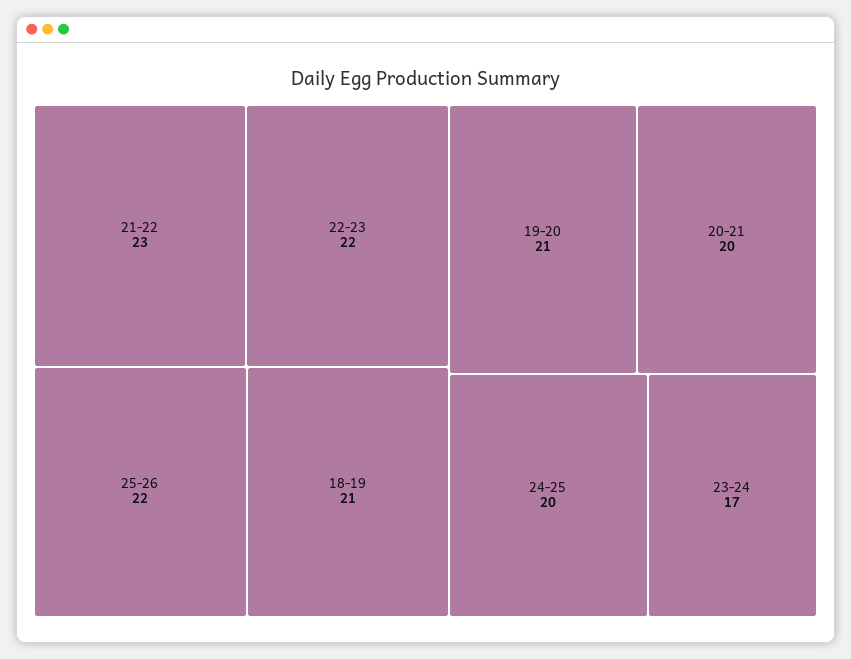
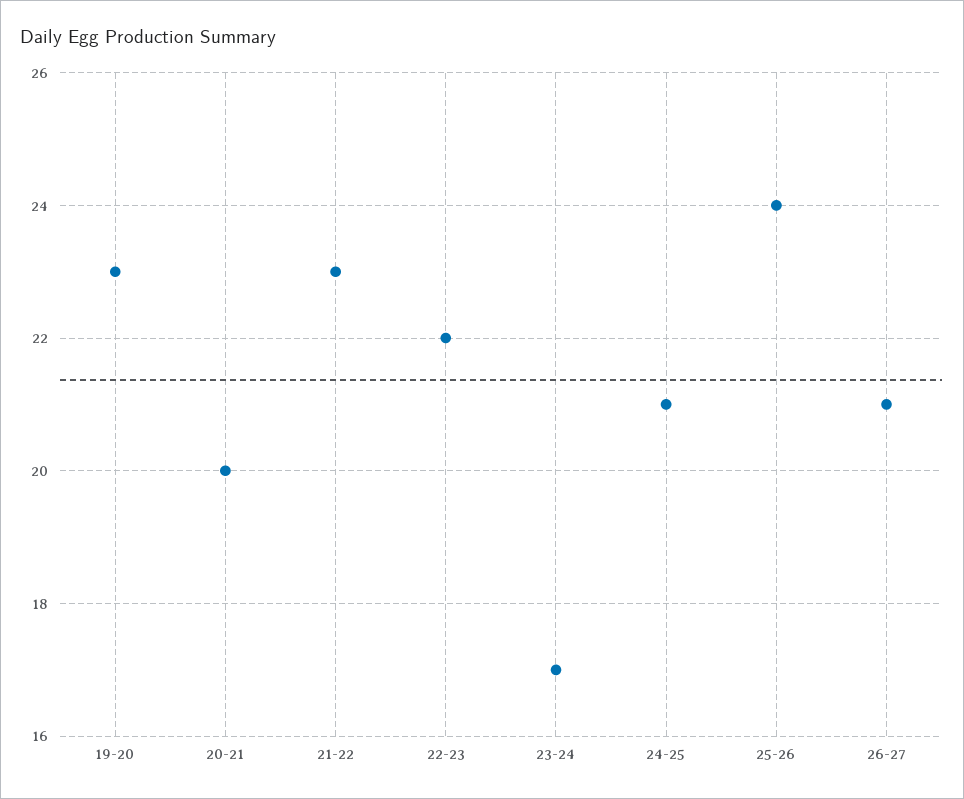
25-26: 22 -> 24
18-19: 21 -> none
19-20: 21 -> 23
24-25: 20 -> 21
26-27: none -> 21

